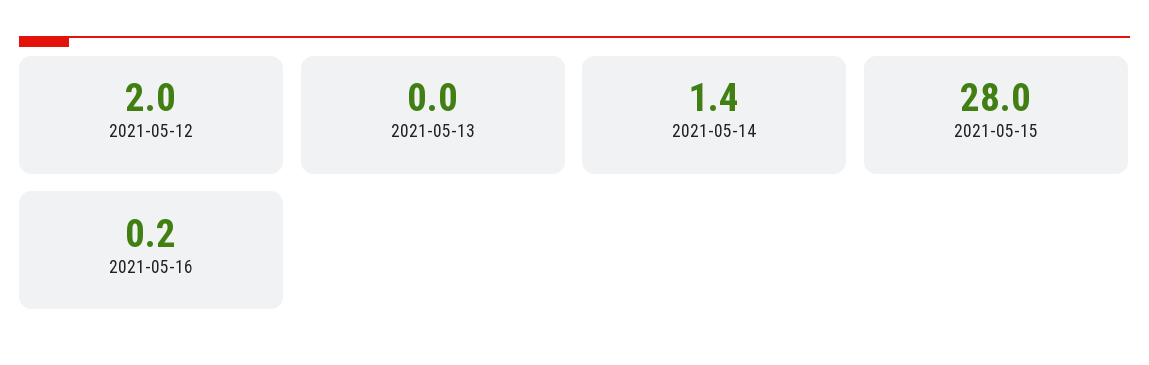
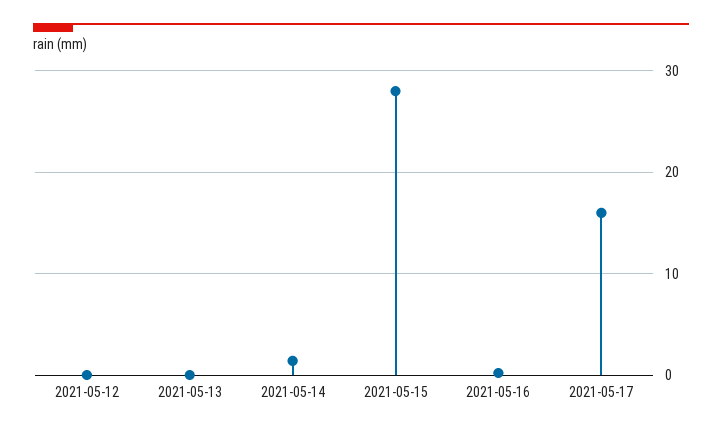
2021-05-12: 2 -> 0
2021-05-17: none -> 16

